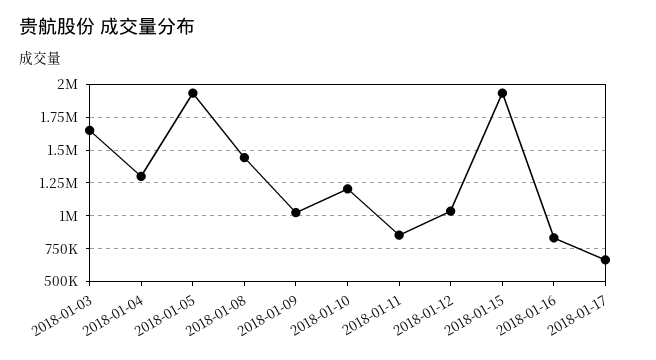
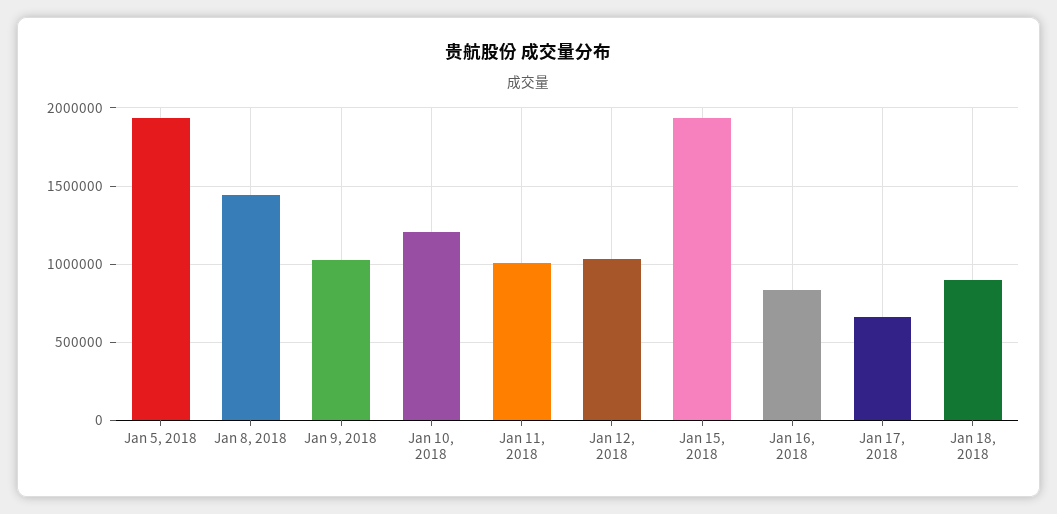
2018-01-03: 1650000 -> none
2018-01-04: 1300000 -> none
2018-01-11: 850000 -> 1000000
Jan 18, 2018: none -> 900000

